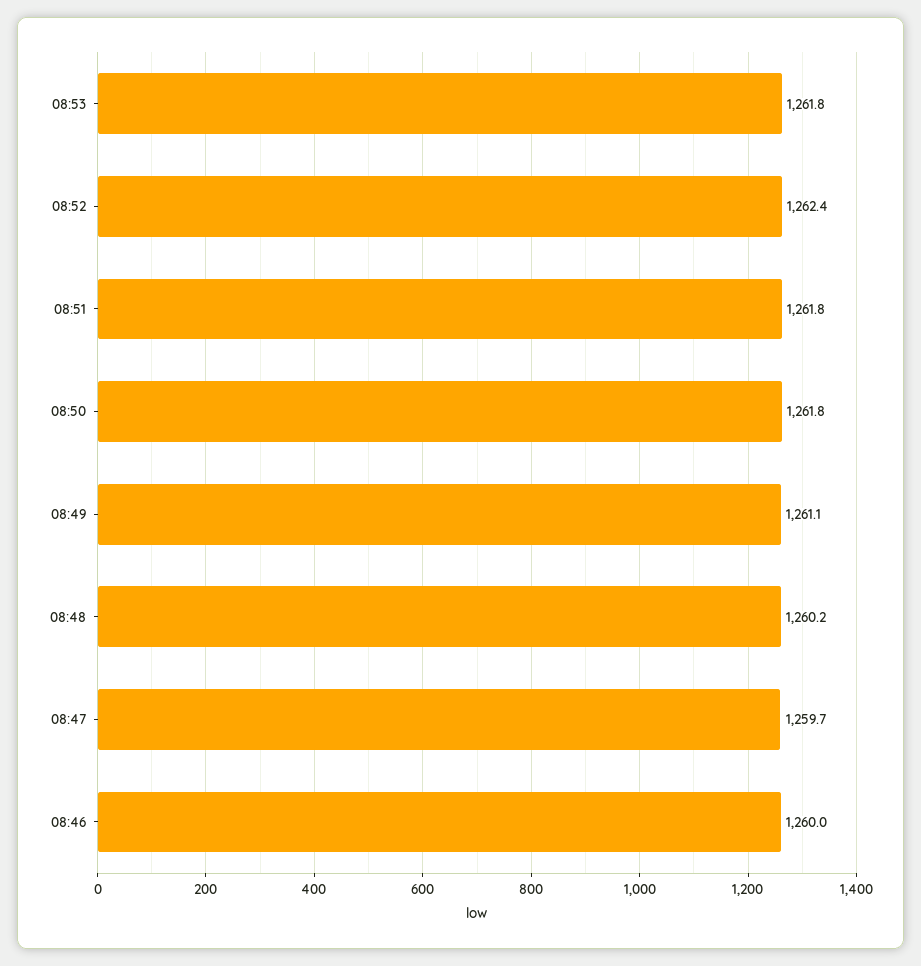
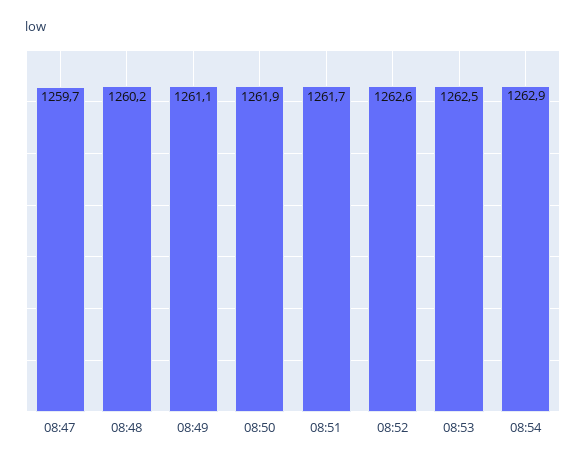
08:53: 1261.8 -> 1262.5
08:52: 1262.4 -> 1262.6
08:51: 1261.8 -> 1261.7
08:50: 1261.8 -> 1261.9
08:46: 1260 -> none
08:54: none -> 1262.9

